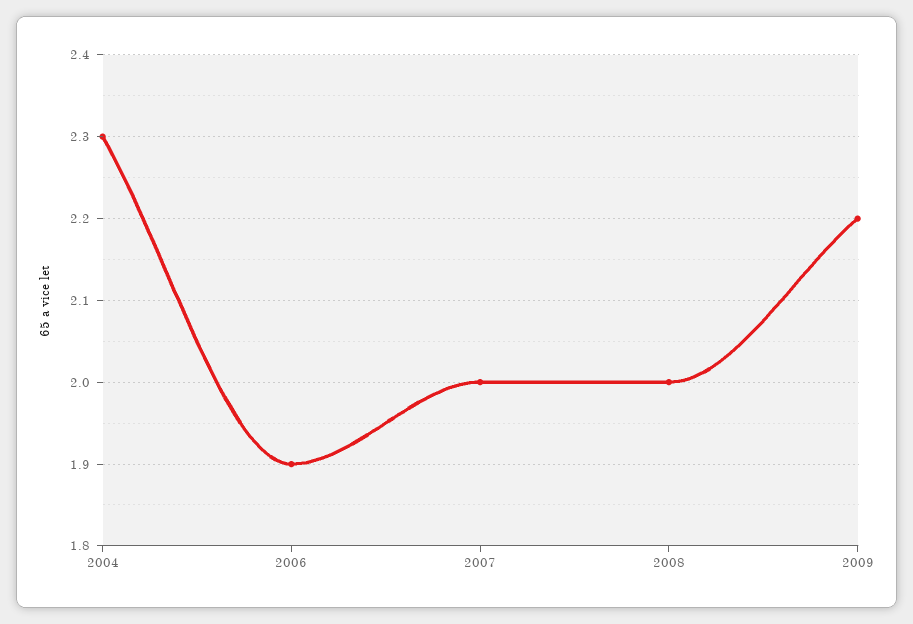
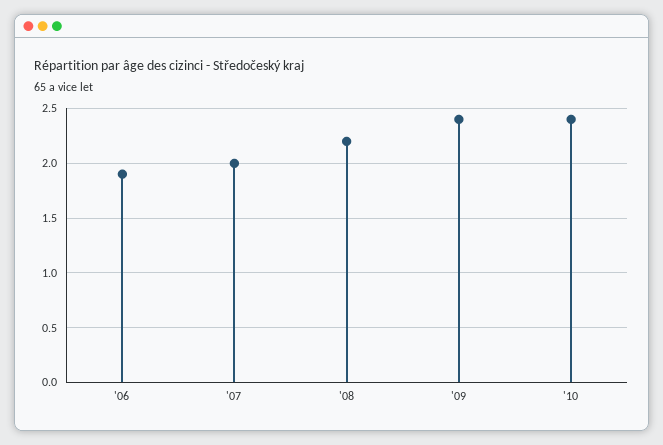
2004: 2.3 -> none
2008: 2 -> 2.2
2009: 2.2 -> 2.4
'10: none -> 2.4

